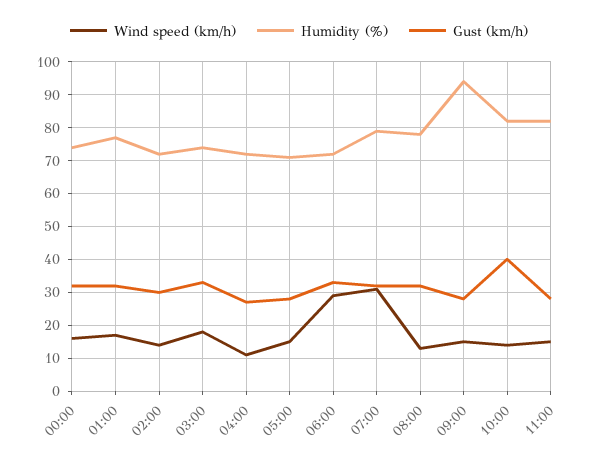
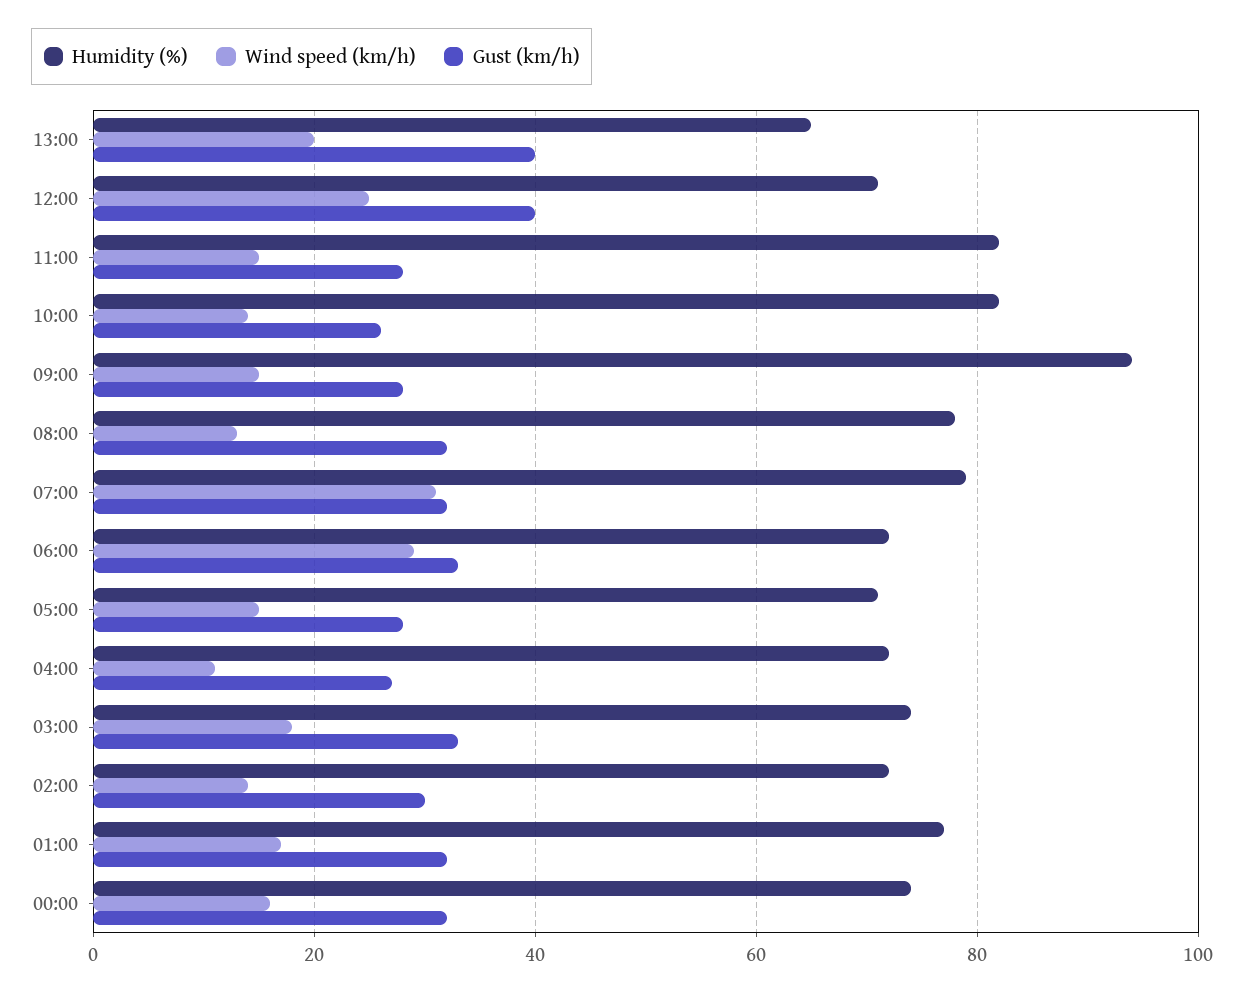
Gust (km/h), 10:00: 40 -> 25
Humidity (%), 13:00: none -> 65
Wind speed (km/h), 13:00: none -> 20
Gust (km/h), 13:00: none -> 40
Humidity (%), 12:00: none -> 70
Wind speed (km/h), 12:00: none -> 25
Gust (km/h), 12:00: none -> 40

